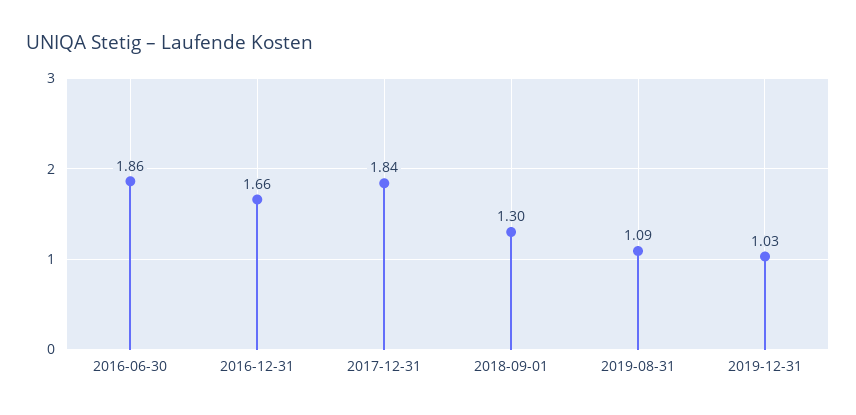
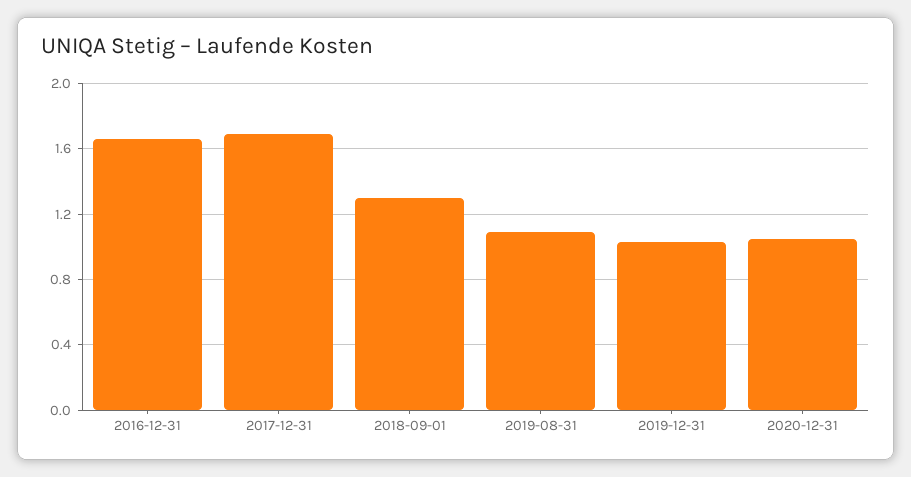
2016-06-30: 1.86 -> none
2017-12-31: 1.84 -> 1.7
2020-12-31: none -> 1.05

